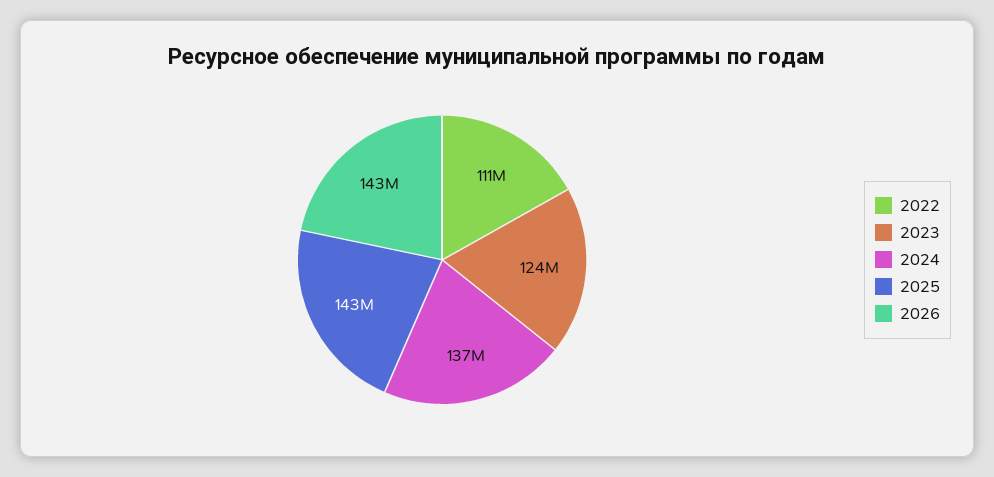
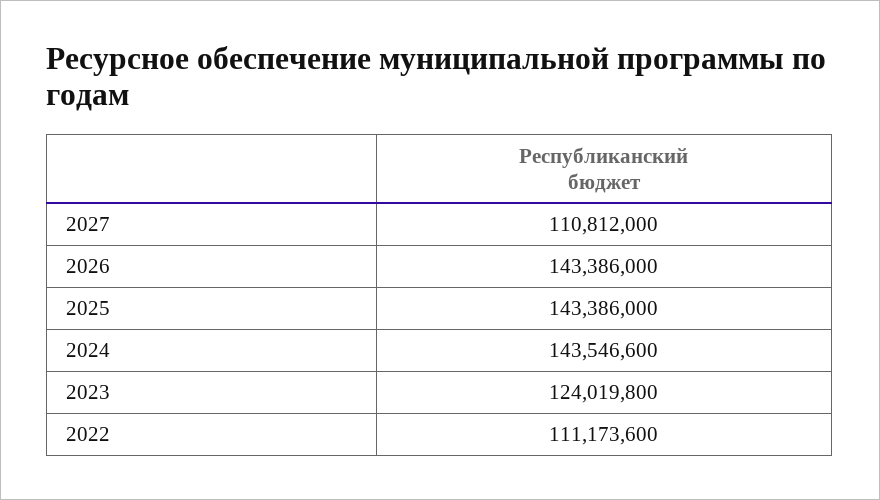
2024: 137000000 -> 143546600
2027: none -> 110812000

